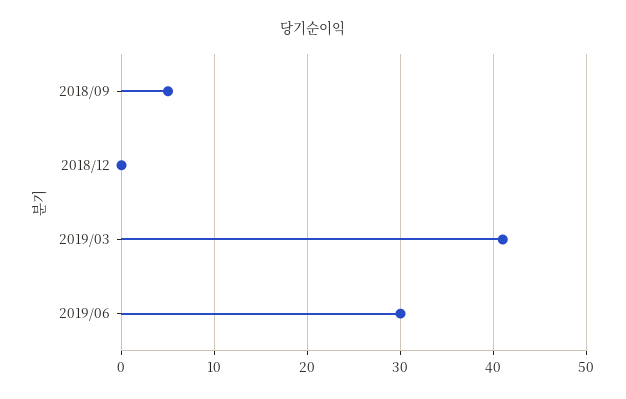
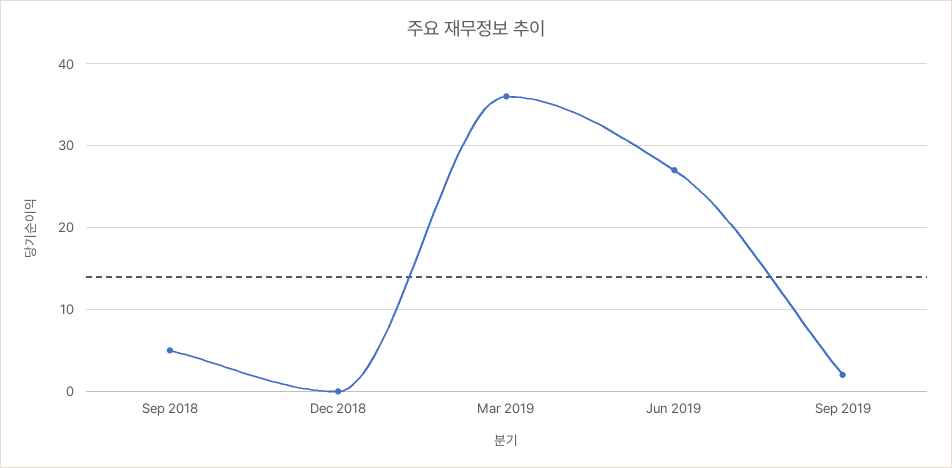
2019/03: 41 -> 36
2019/06: 30 -> 27
Sep 2019: none -> 2

